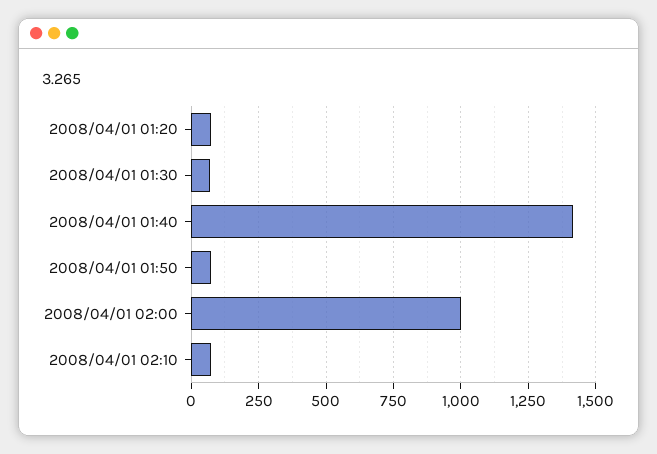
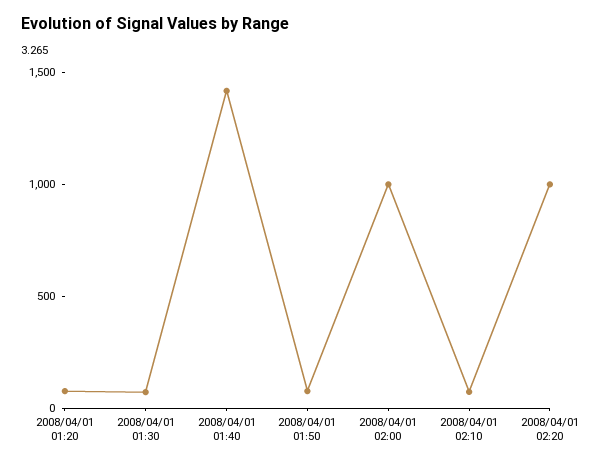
2008/04/01 02:20: none -> 1000

